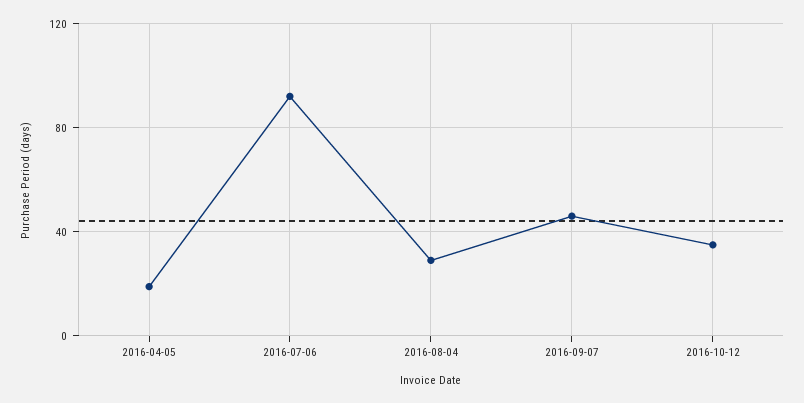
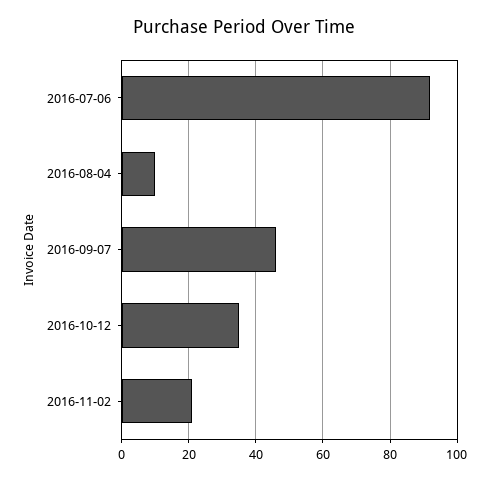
2016-04-05: 20 -> none
2016-08-04: 30 -> 10
2016-11-02: none -> 20

